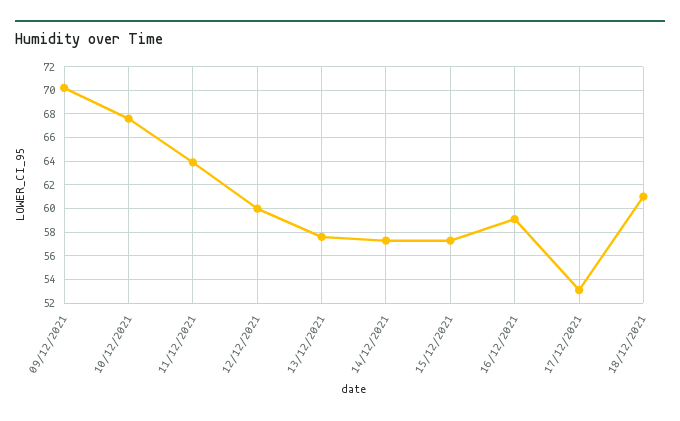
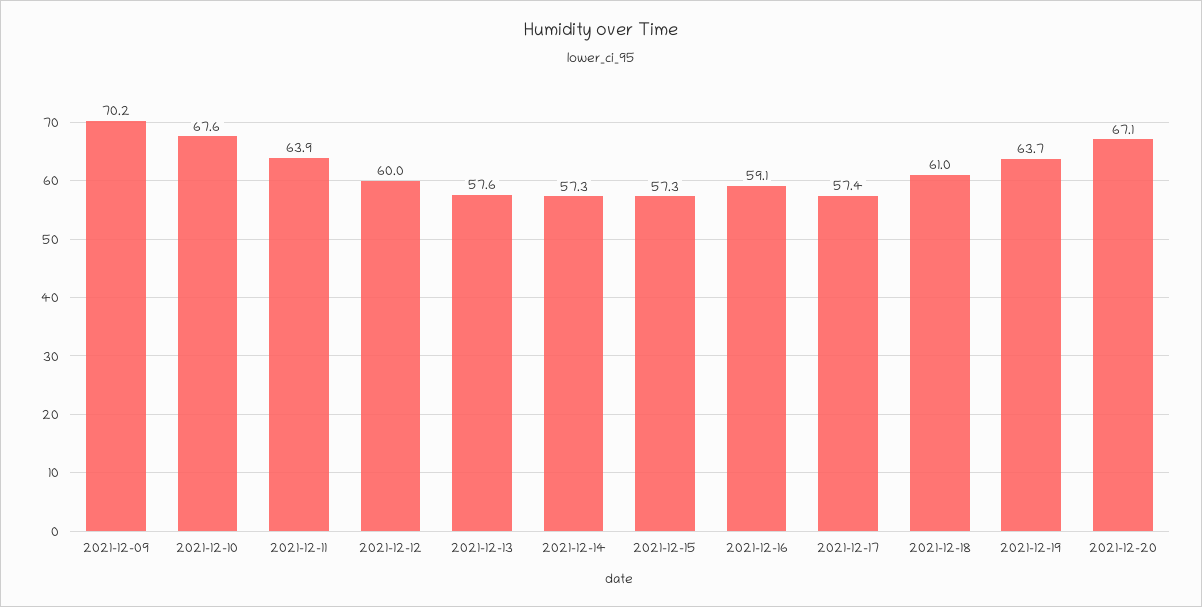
17/12/2021: 53 -> 57.4
2021-12-19: none -> 63.7
2021-12-20: none -> 67.1

